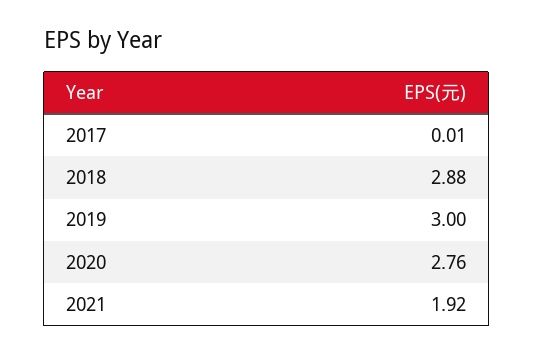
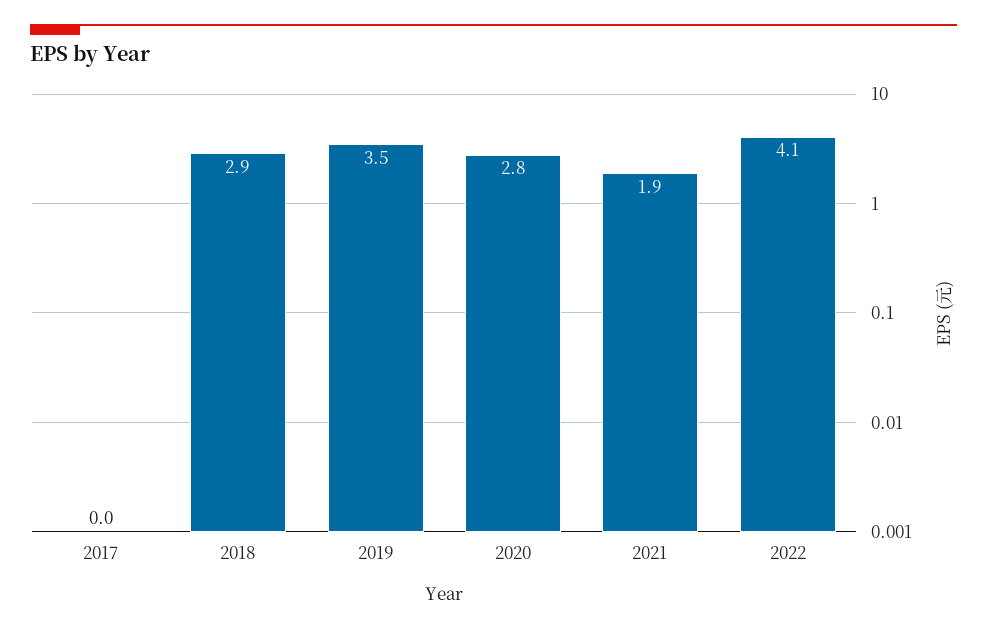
2019: 3 -> 3.5
2022: none -> 4.1

